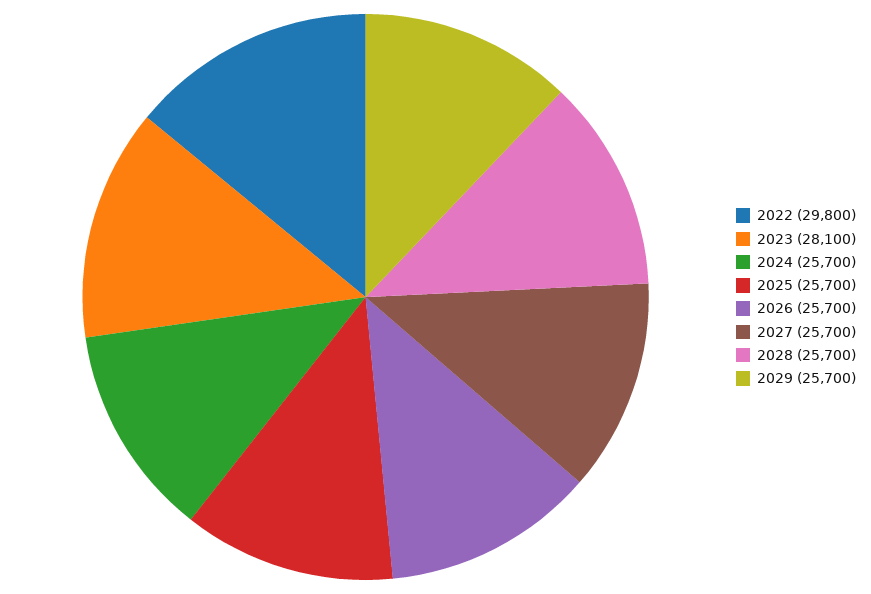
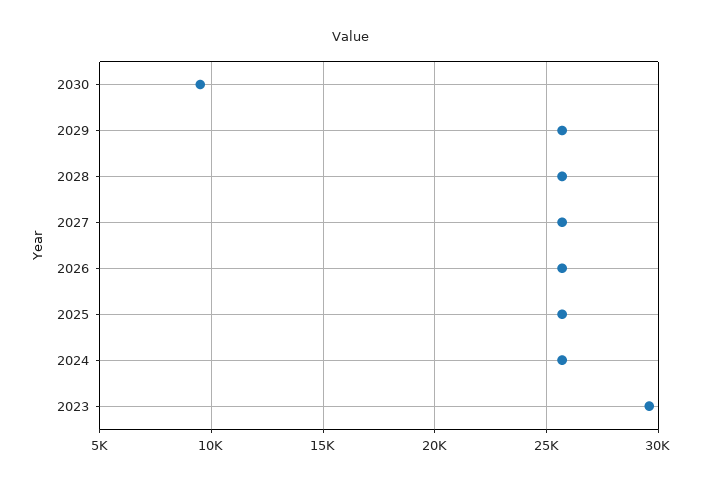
2022: 29800 -> none
2023: 28100 -> 29500
2030: none -> 9500

